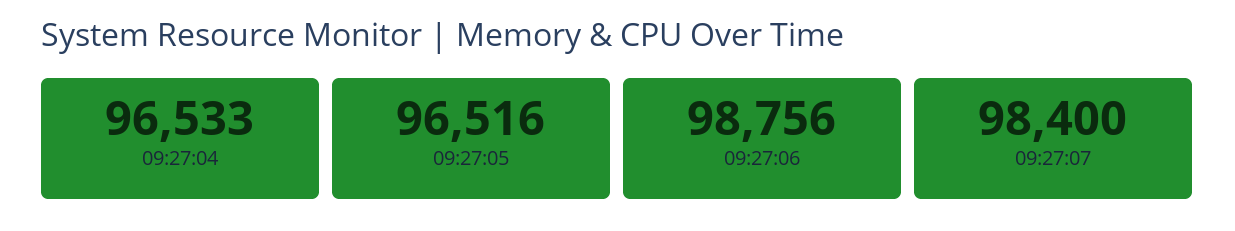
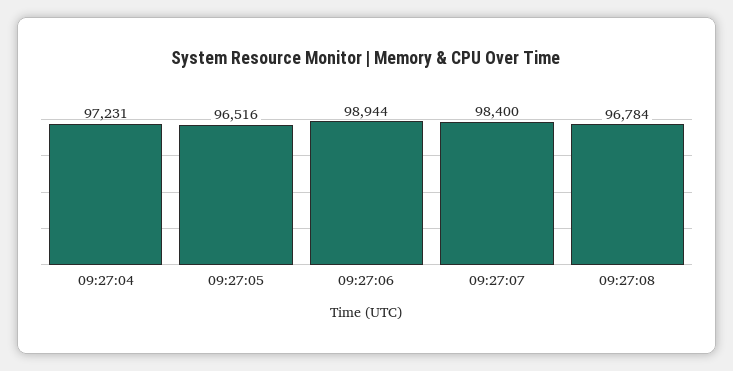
09:27:04: 96533 -> 97231
09:27:06: 98756 -> 98944
09:27:08: none -> 96784

